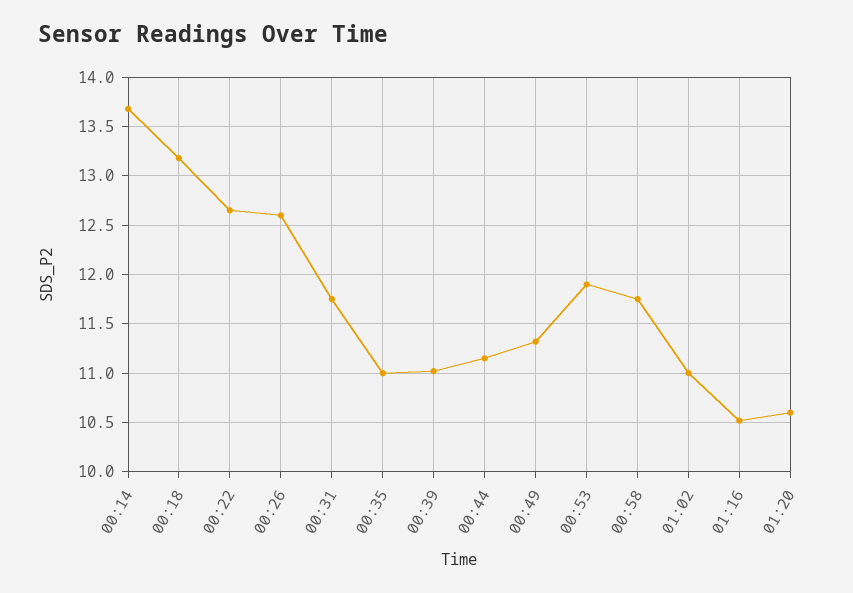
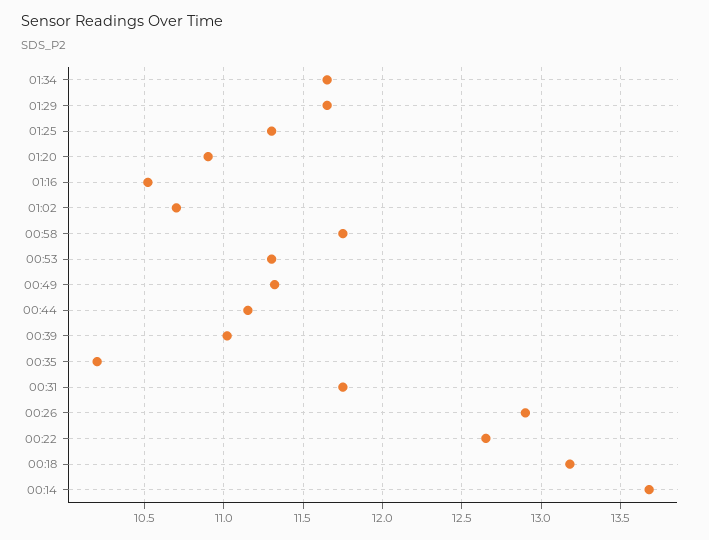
00:26: 12.6 -> 12.9
00:35: 11 -> 10.2
00:53: 11.9 -> 11.3
01:02: 11 -> 10.7
01:20: 10.6 -> 10.9
01:34: none -> 11.65
01:29: none -> 11.65
01:25: none -> 11.3

